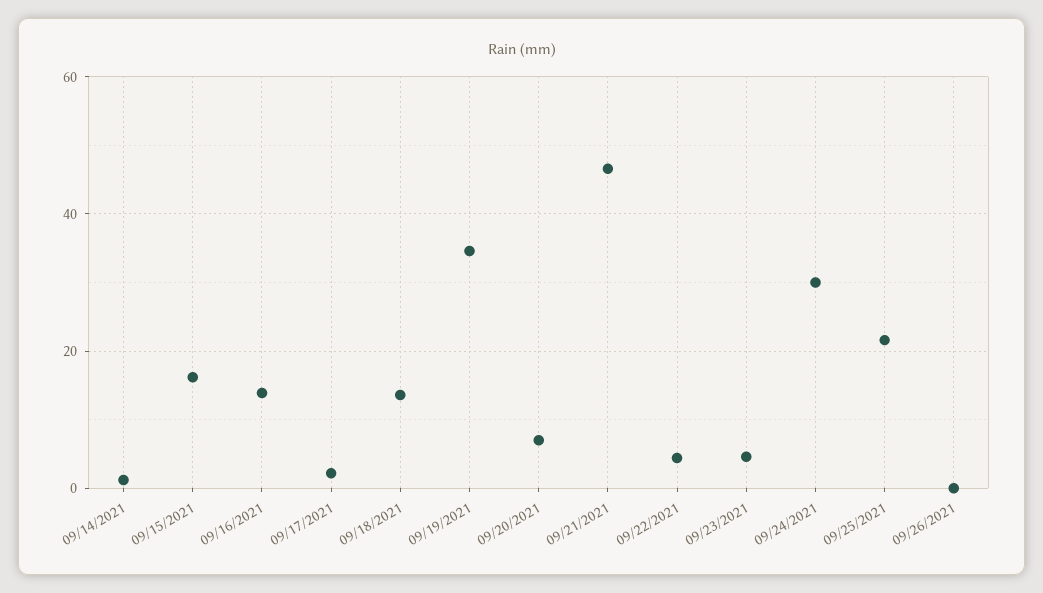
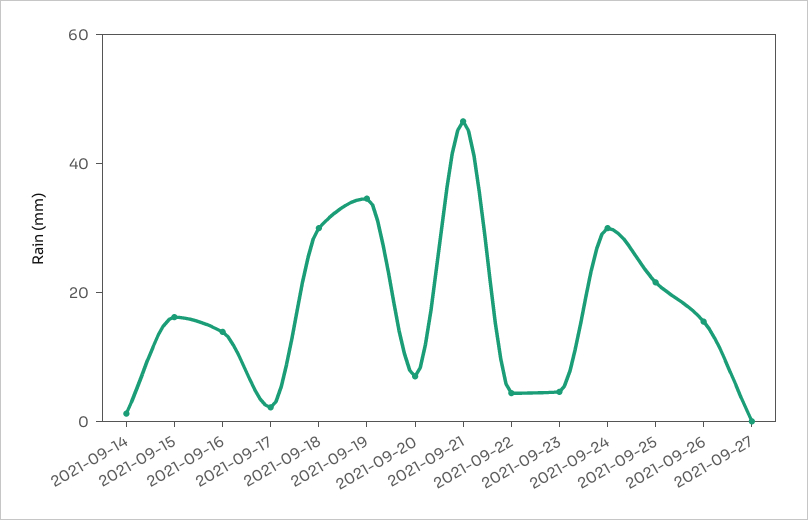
09/18/2021: 14 -> 30
09/26/2021: 0 -> 15
2021-09-27: none -> 0

